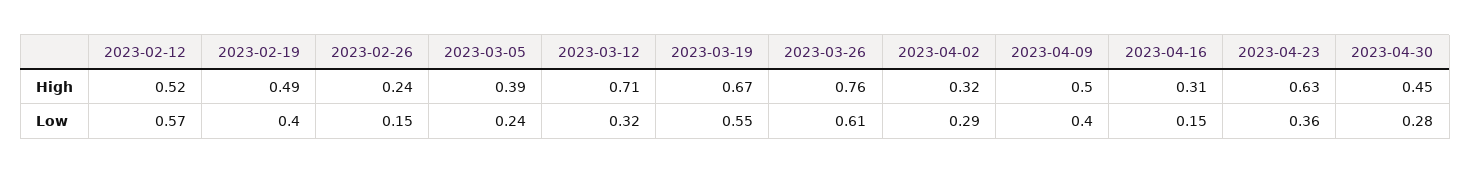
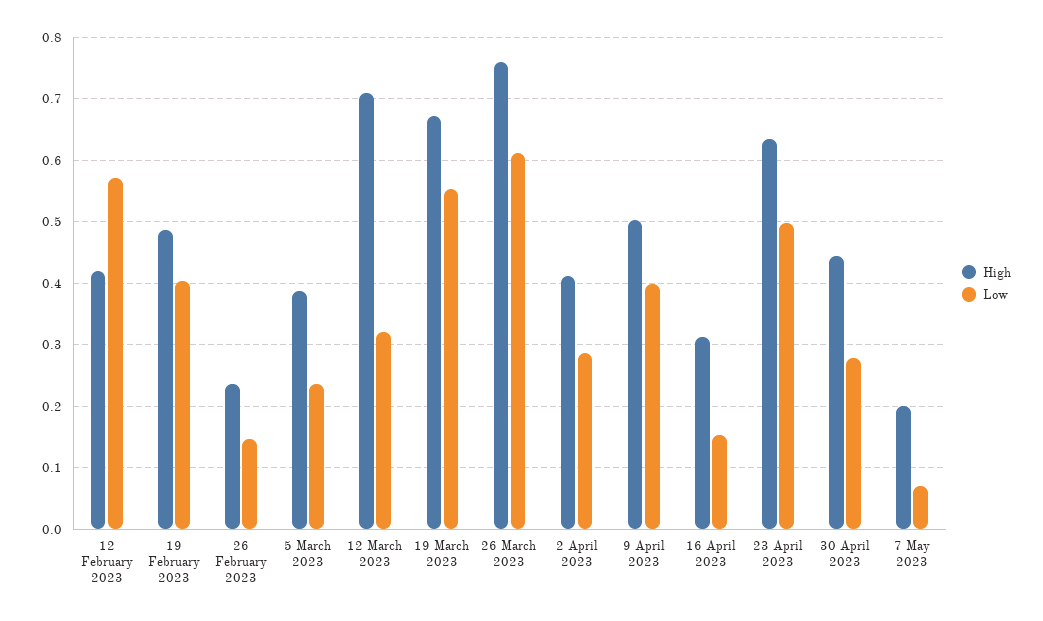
High, 2023-02-12: 0.52 -> 0.42
High, 2023-04-02: 0.32 -> 0.41
Low, 2023-04-23: 0.36 -> 0.5
High, 7 May 2023: none -> 0.2
Low, 7 May 2023: none -> 0.07

